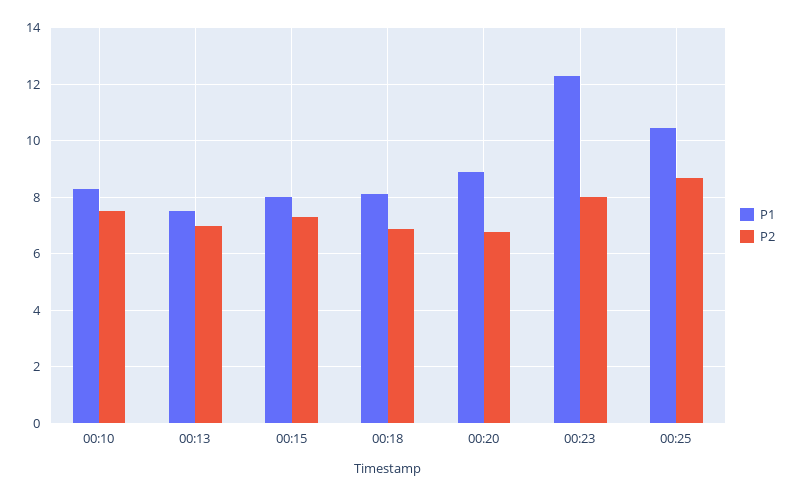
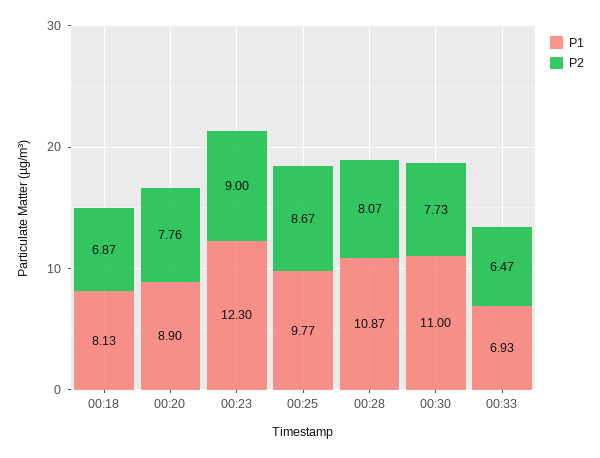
P1, 00:10: 8.25 -> none
P2, 00:10: 7.5 -> none
P1, 00:13: 7.5 -> none
P2, 00:13: 7 -> none
P1, 00:15: 8 -> none
P2, 00:15: 7.25 -> none
P2, 00:20: 6.75 -> 7.76
P2, 00:23: 8 -> 9
P1, 00:25: 10.5 -> 9.77
P1, 00:28: none -> 10.87
P2, 00:28: none -> 8.07
P1, 00:30: none -> 11
P2, 00:30: none -> 7.73
P1, 00:33: none -> 6.93
P2, 00:33: none -> 6.47

